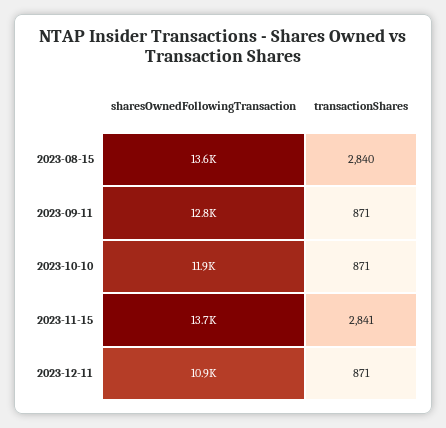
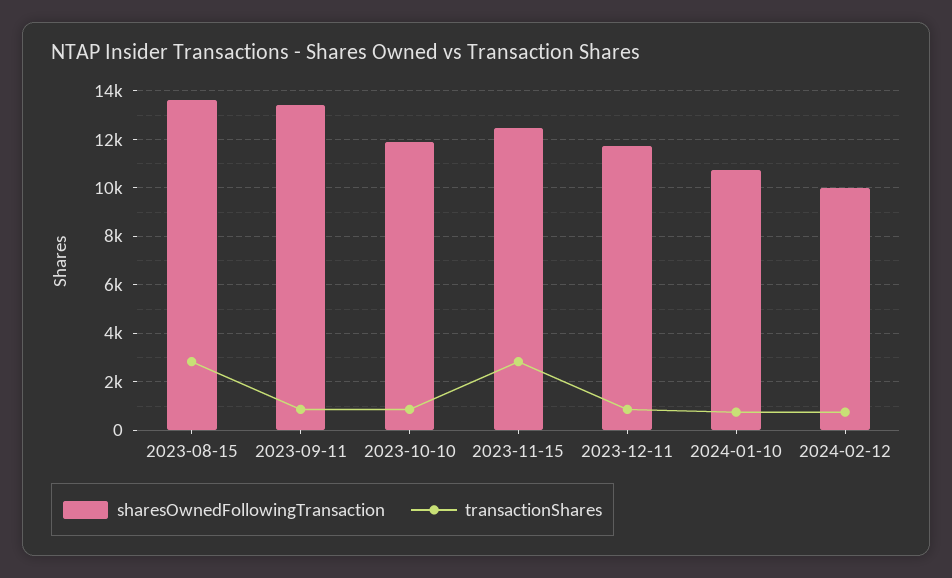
sharesOwnedFollowingTransaction, 2023-09-11: 12800 -> 13500
sharesOwnedFollowingTransaction, 2023-11-15: 13700 -> 12500
sharesOwnedFollowingTransaction, 2023-12-11: 10900 -> 11750
sharesOwnedFollowingTransaction, 2024-01-10: none -> 10750
transactionShares, 2024-01-10: none -> 750
sharesOwnedFollowingTransaction, 2024-02-12: none -> 10000
transactionShares, 2024-02-12: none -> 750

